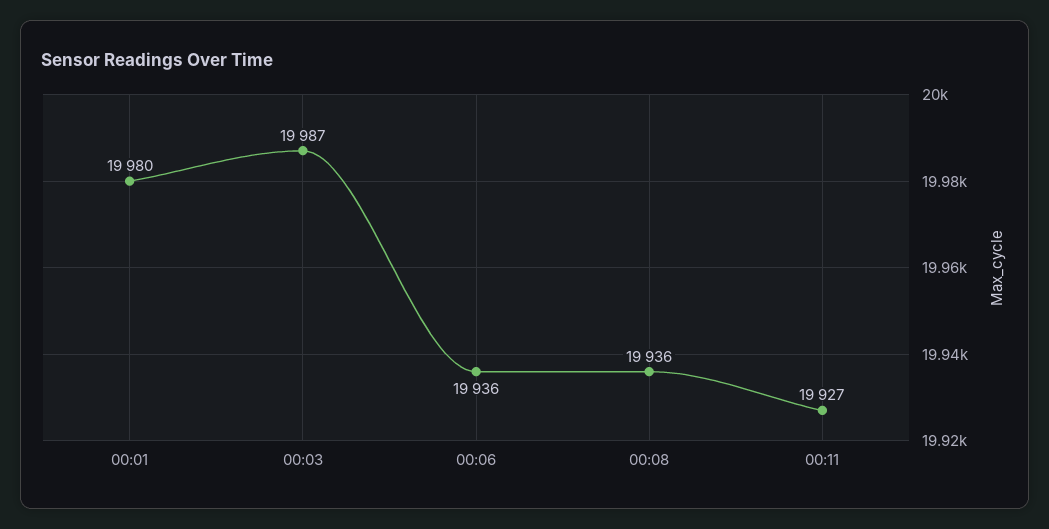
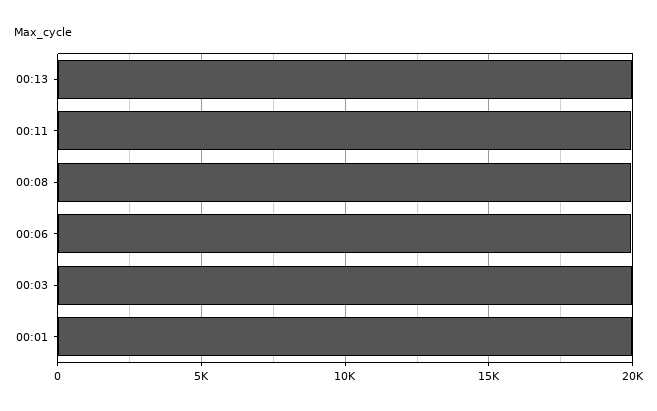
00:13: none -> 20000

